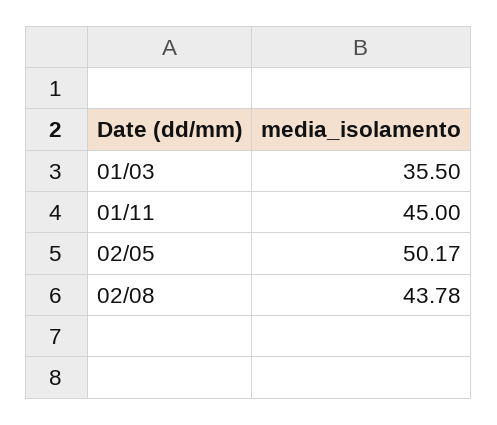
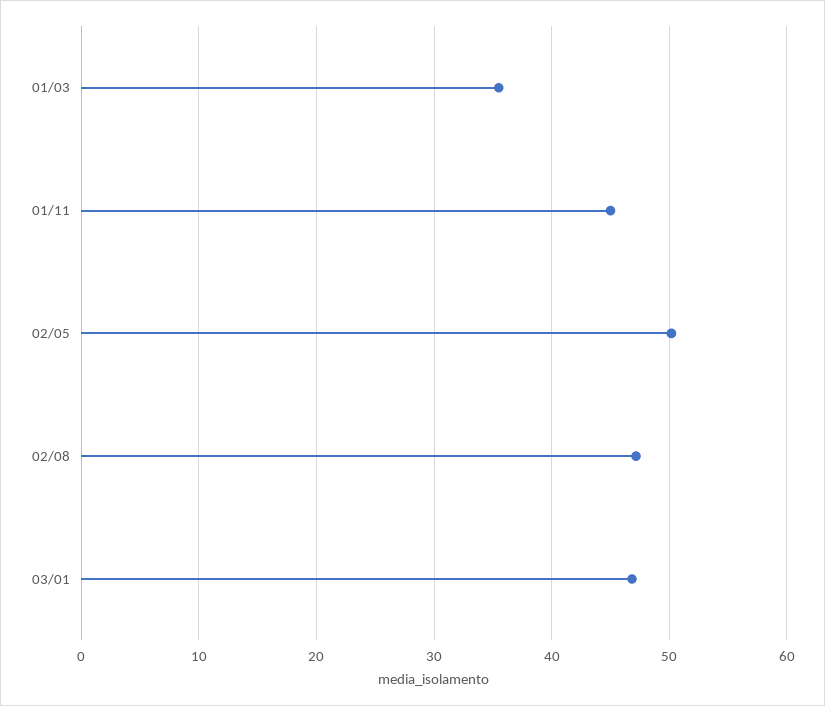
02/08: 43.78 -> 47
03/01: none -> 47

